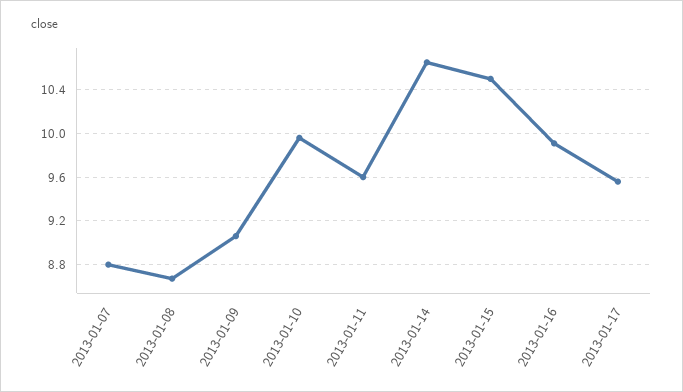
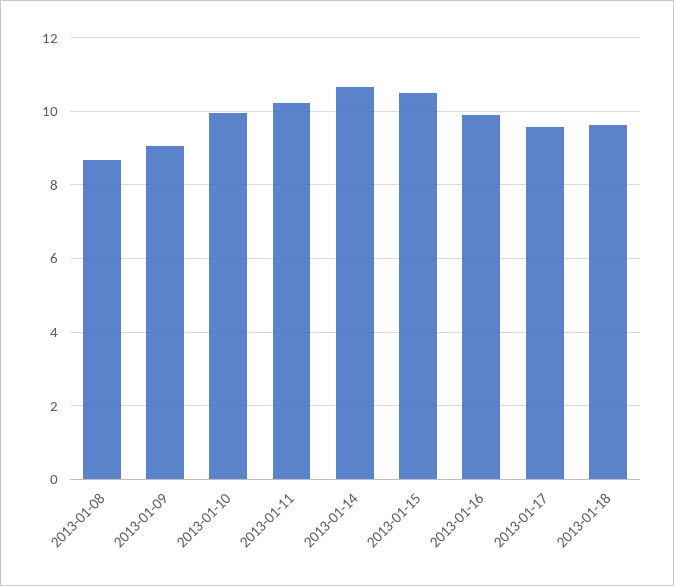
2013-01-07: 8.8 -> none
2013-01-11: 9.6 -> 10.2
2013-01-18: none -> 9.6

